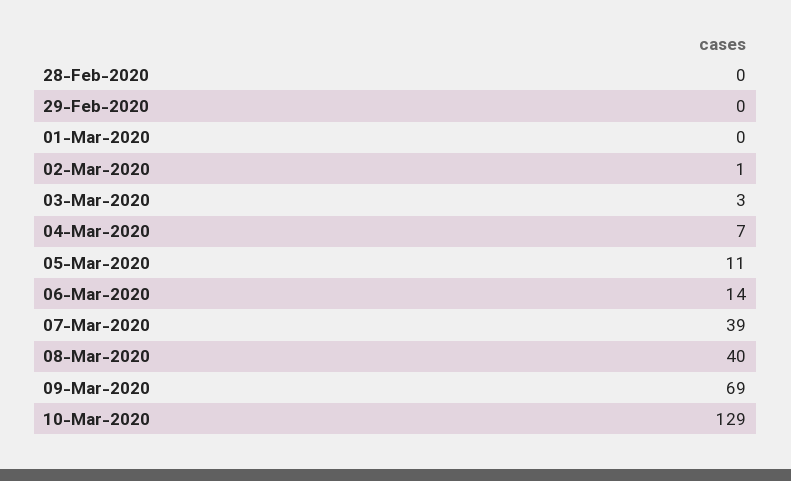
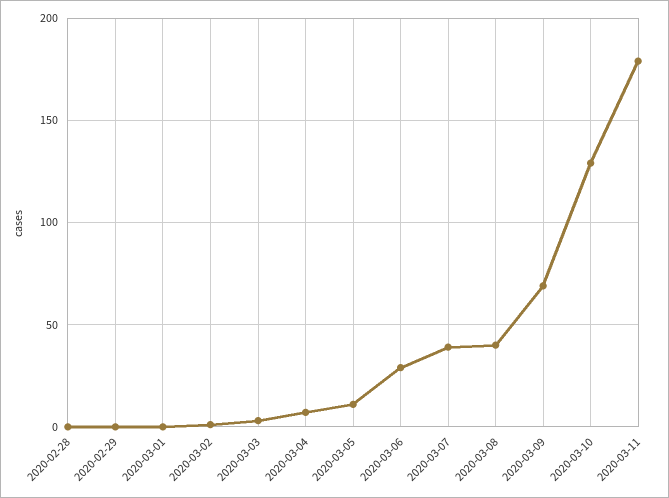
06-Mar-2020: 14 -> 30
2020-03-11: none -> 180

